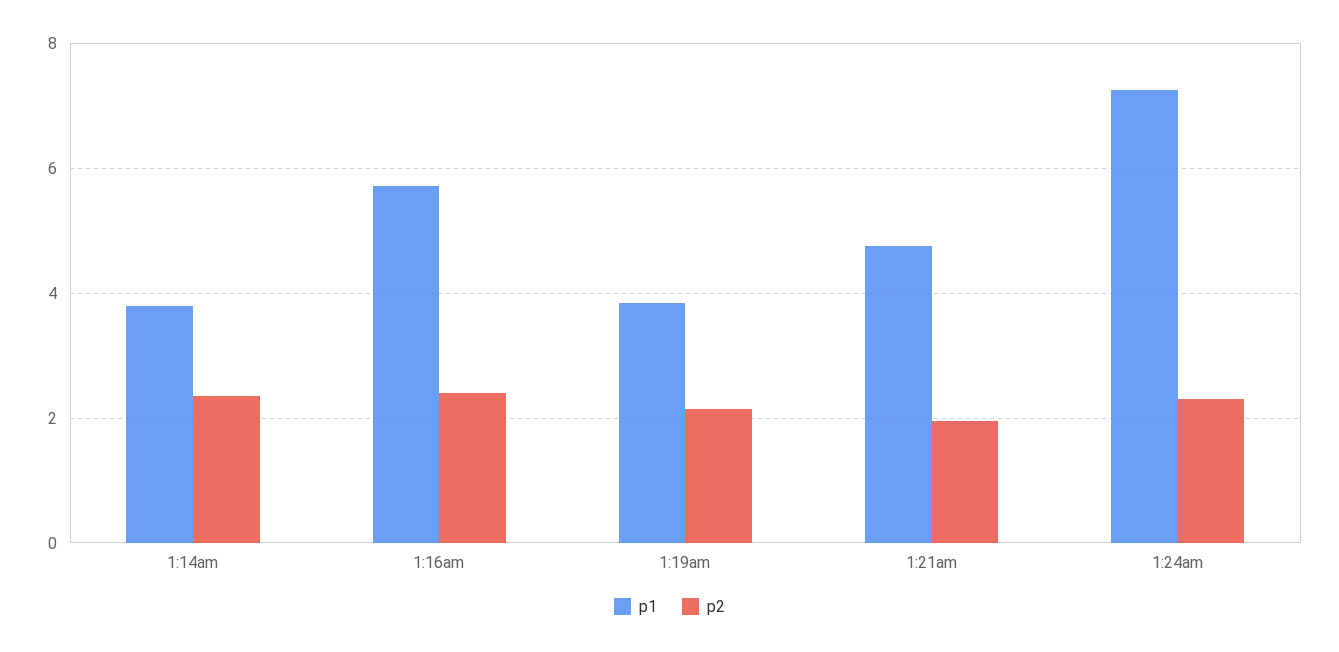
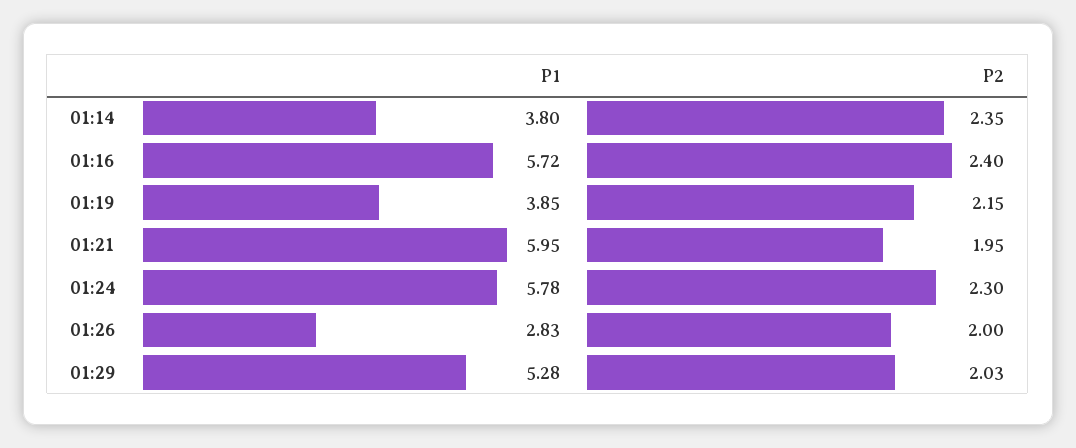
p1, 1:21am: 4.8 -> 5.95
p1, 1:24am: 7.2 -> 5.78
p1, 01:26: none -> 2.83
p2, 01:26: none -> 2
p1, 01:29: none -> 5.28
p2, 01:29: none -> 2.03

